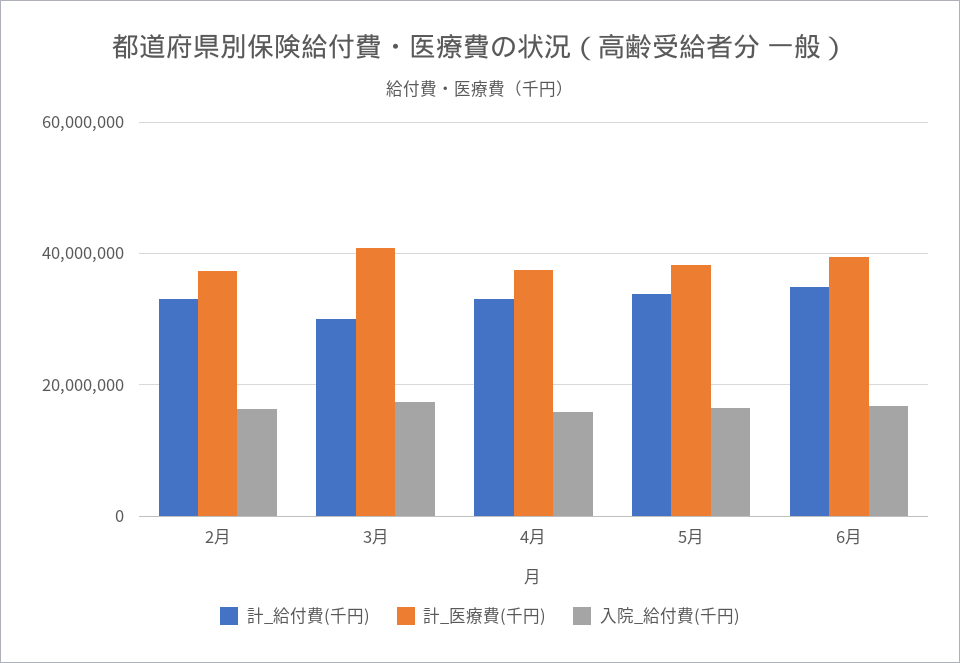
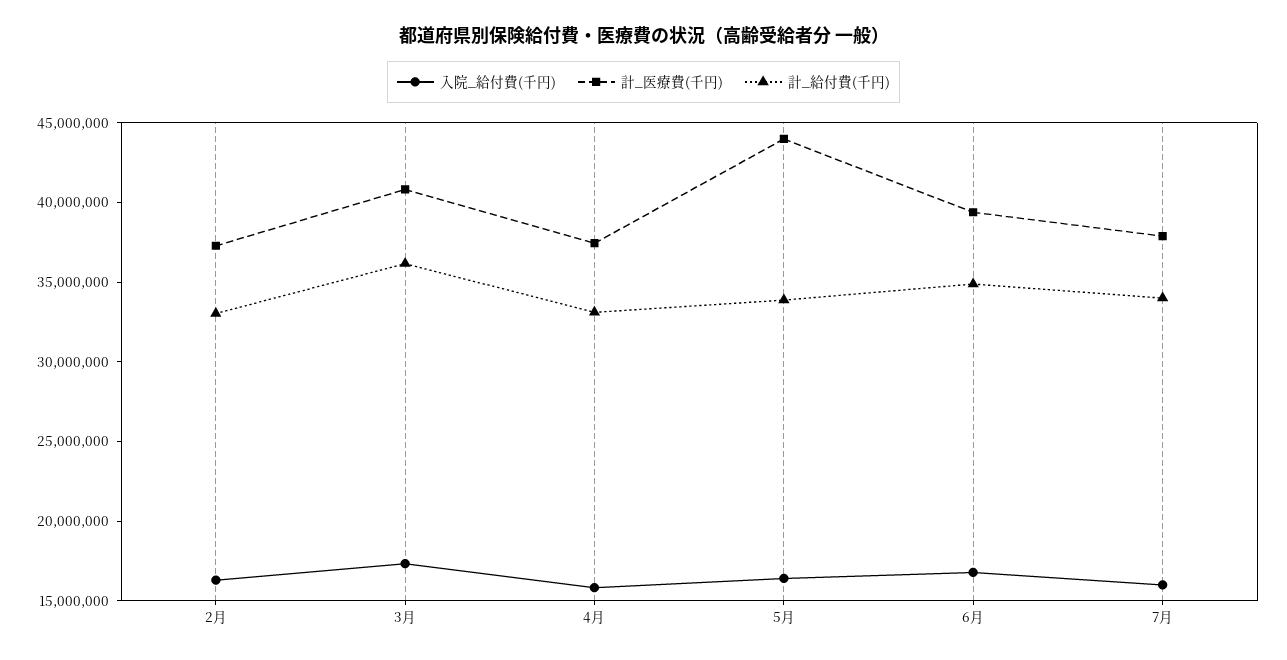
計_給付費(千円), 3月: 30000000 -> 36000000
計_医療費(千円), 5月: 38000000 -> 44000000
入院_給付費(千円), 7月: none -> 16000000
計_医療費(千円), 7月: none -> 38000000
計_給付費(千円), 7月: none -> 34000000

